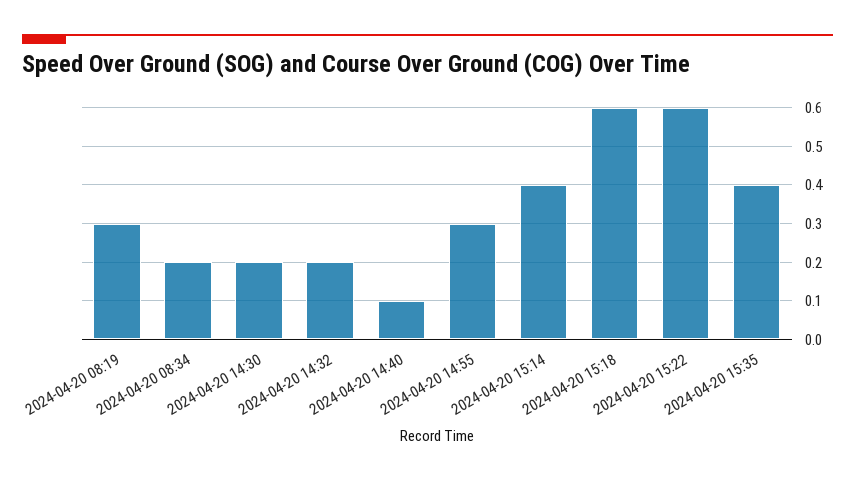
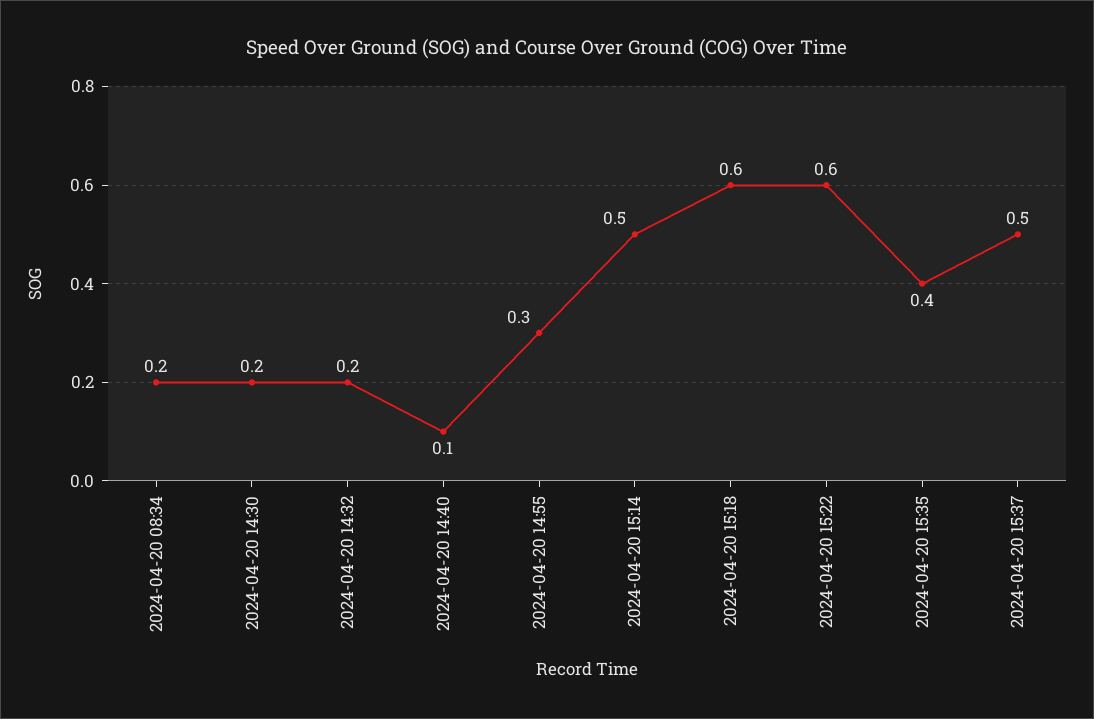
2024-04-20 08:19: 0.3 -> none
2024-04-20 15:14: 0.4 -> 0.5
2024-04-20 15:37: none -> 0.5

